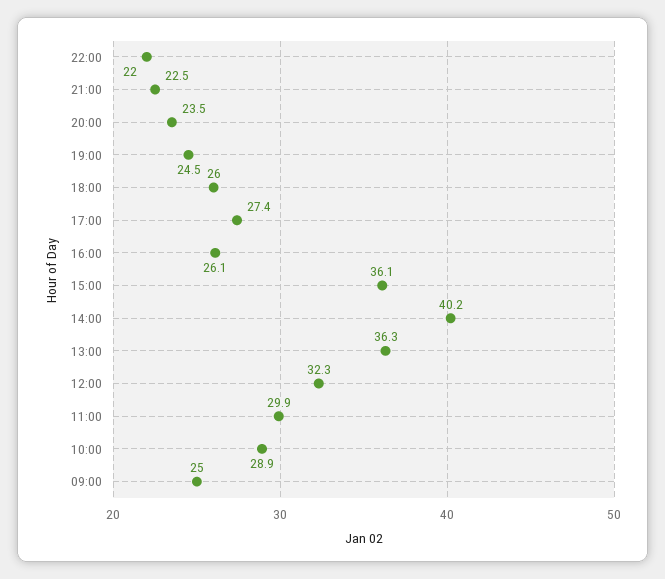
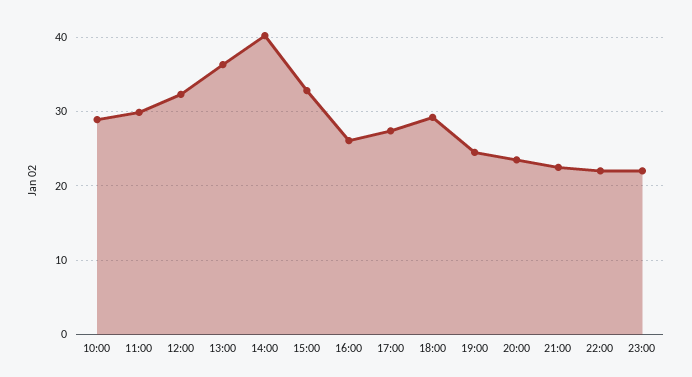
18:00: 26 -> 29
15:00: 36.1 -> 33
09:00: 25 -> none
23:00: none -> 22

